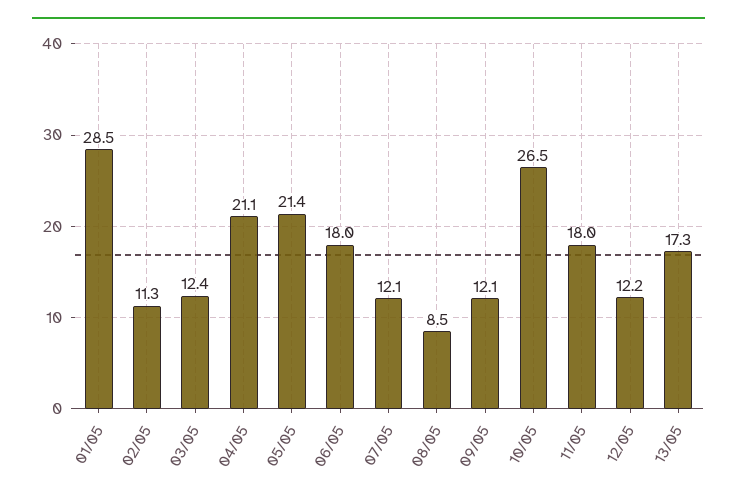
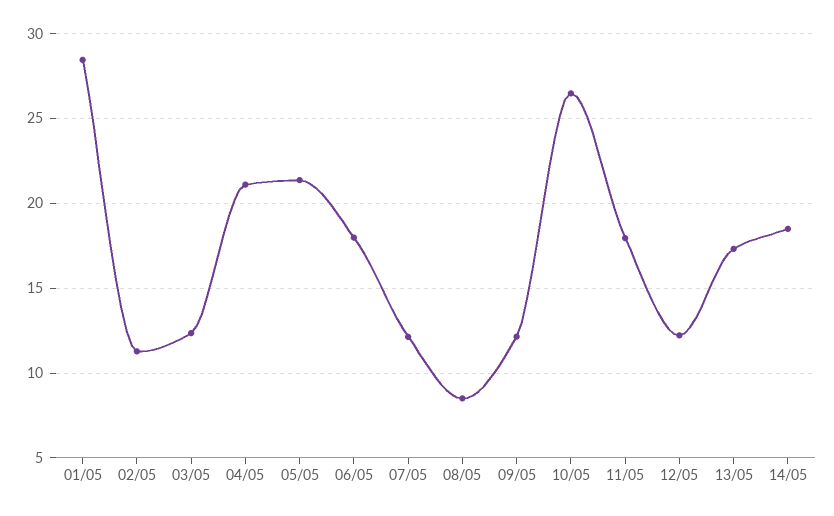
14/05: none -> 18.5

